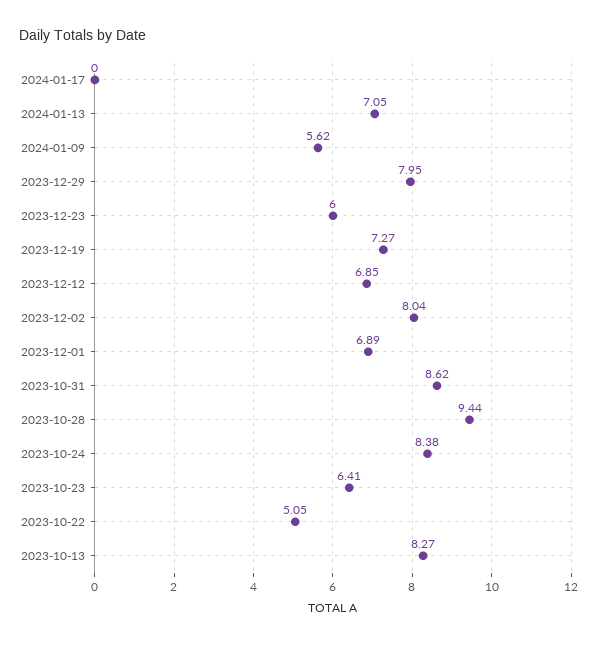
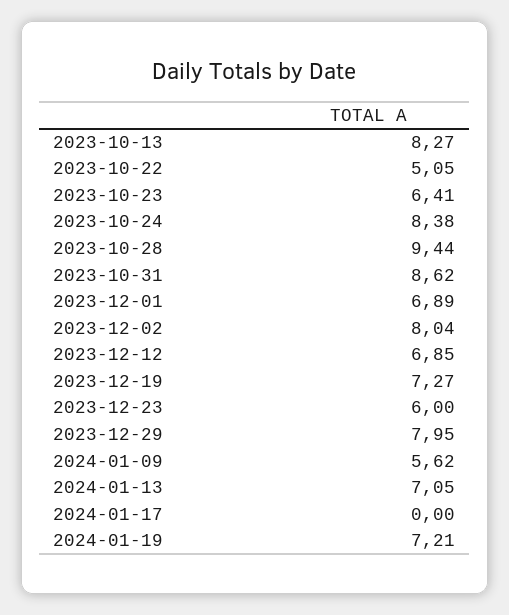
2024-01-19: none -> 7.21

